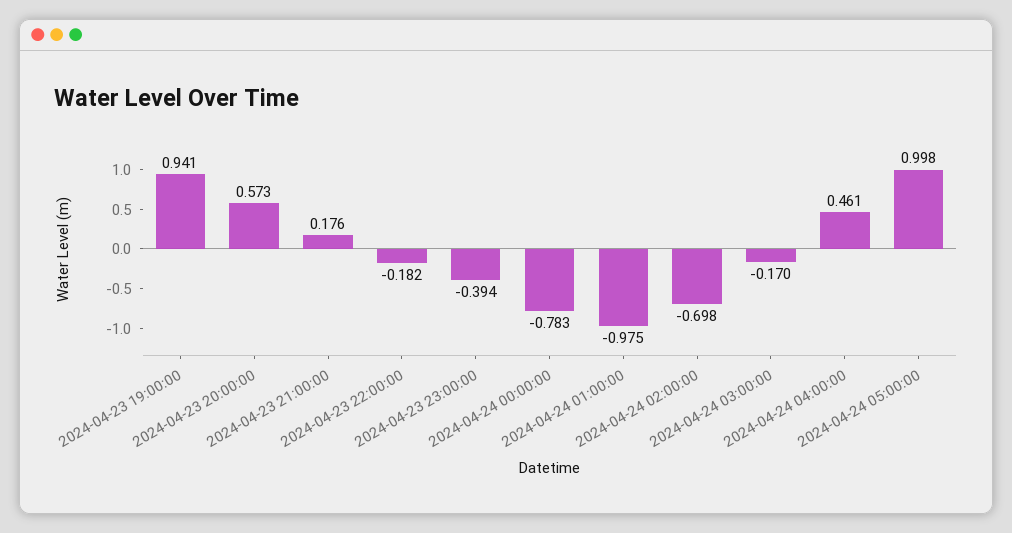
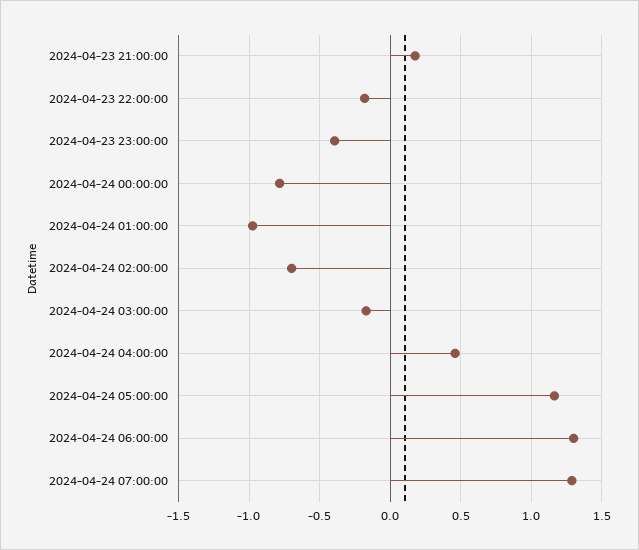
2024-04-23 19:00:00: 0.941 -> none
2024-04-23 20:00:00: 0.573 -> none
2024-04-24 05:00:00: 0.998 -> 1.15
2024-04-24 06:00:00: none -> 1.3
2024-04-24 07:00:00: none -> 1.3

